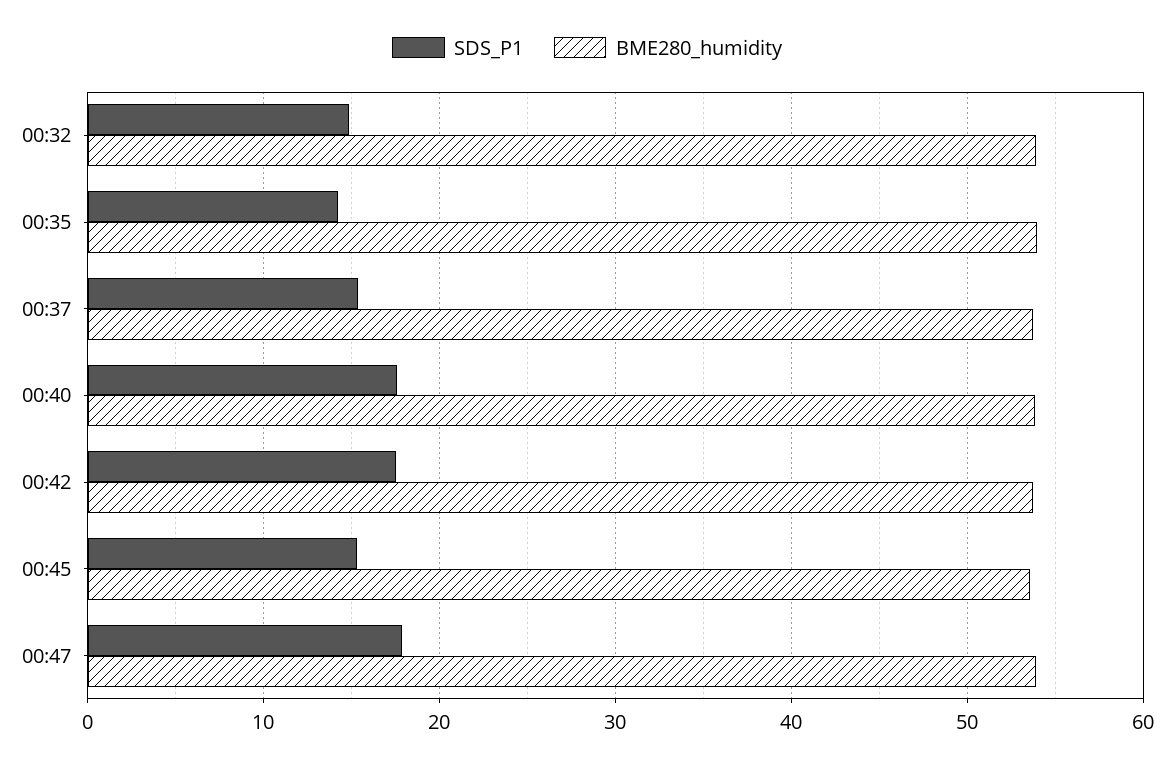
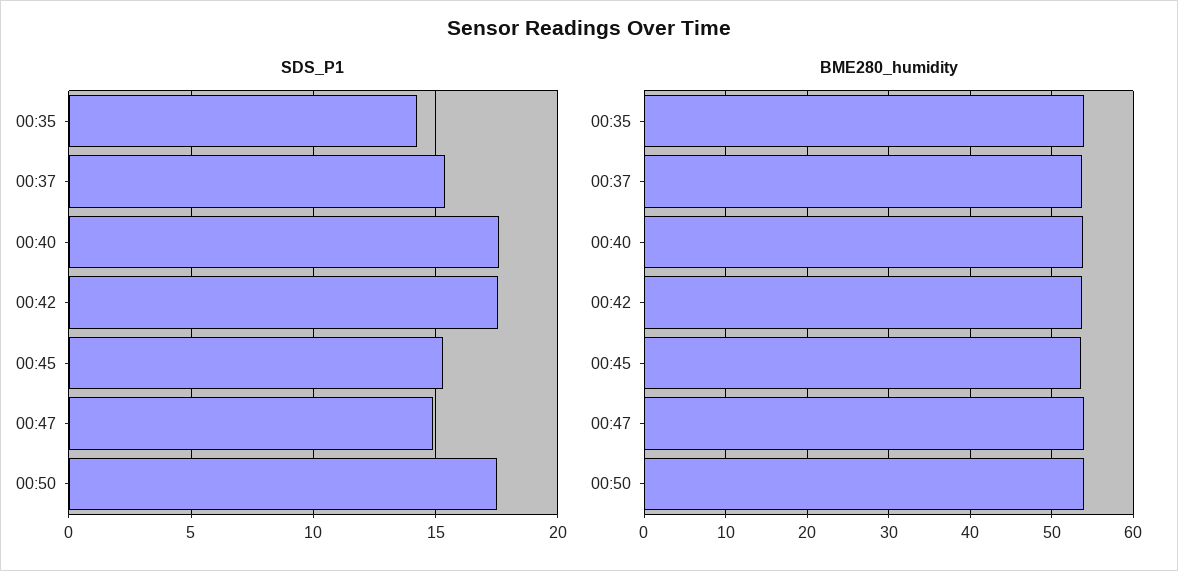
SDS_P1, 00:32: 15 -> none
BME280_humidity, 00:32: 54 -> none
SDS_P1, 00:47: 18 -> 15
SDS_P1, 00:50: none -> 17.5
BME280_humidity, 00:50: none -> 54

